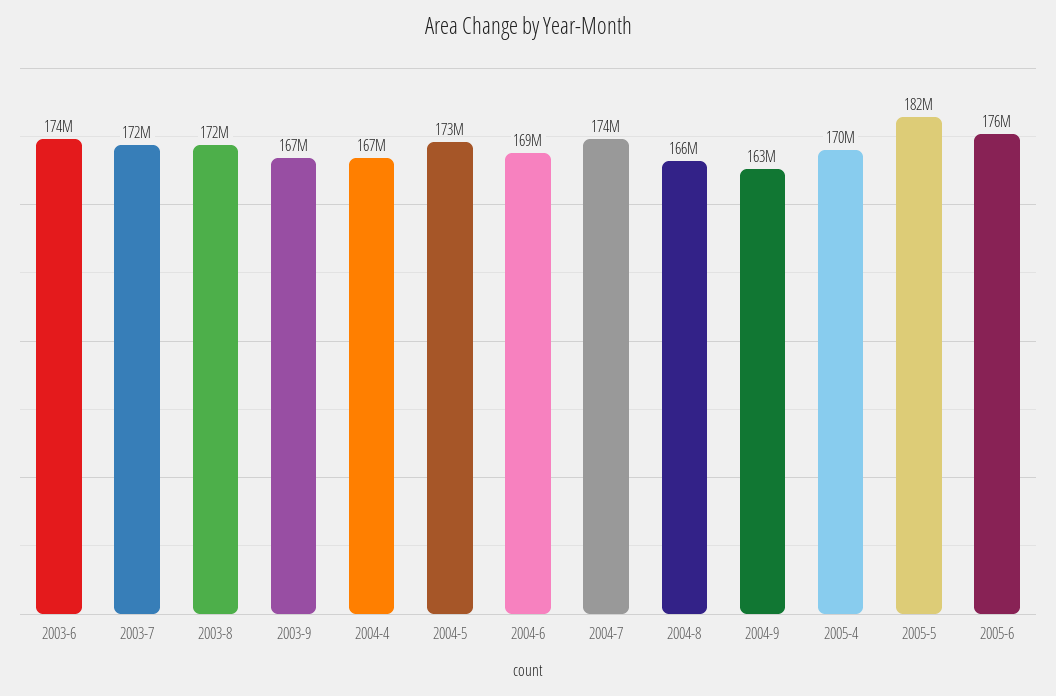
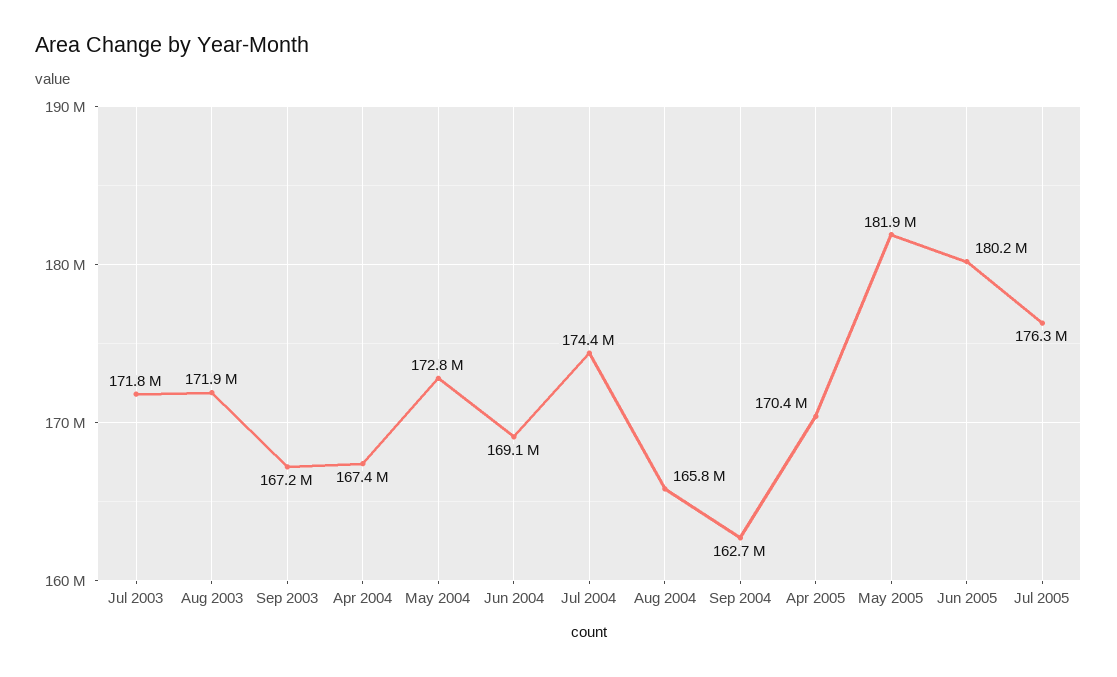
2003-6: 174000000 -> none
2005-6: 176000000 -> 180200000
Jul 2005: none -> 176300000

